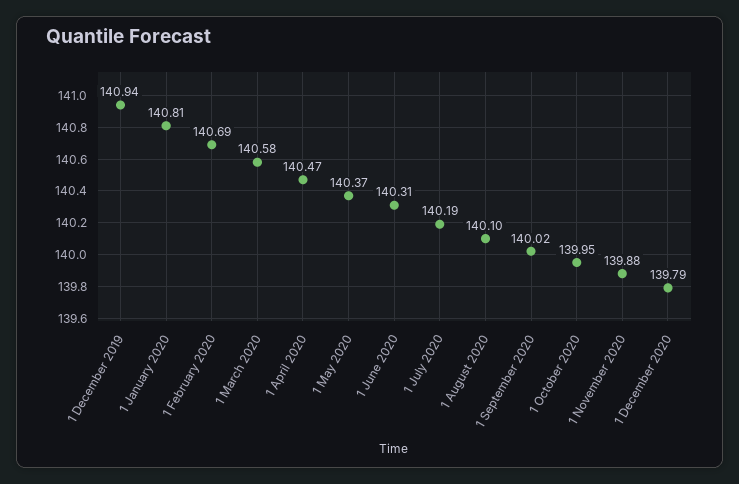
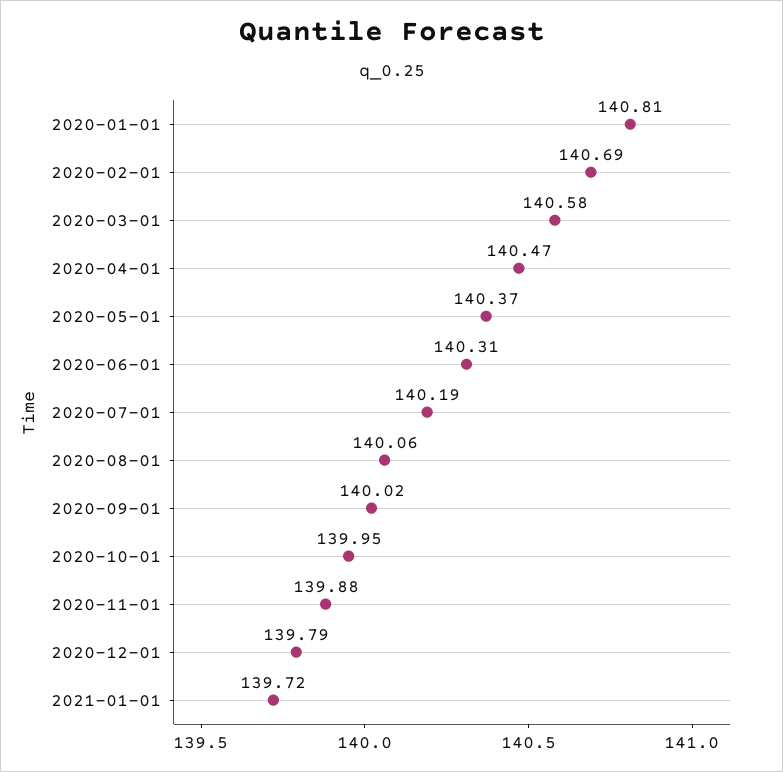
1 December 2019: 140.94 -> none
1 August 2020: 140.1 -> 140.06
2021-01-01: none -> 139.72

